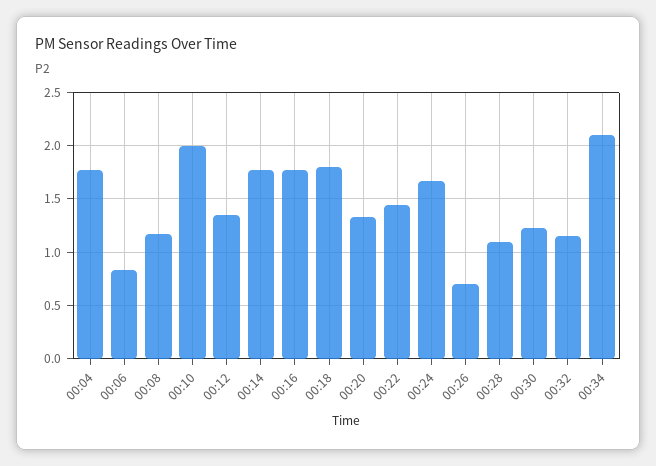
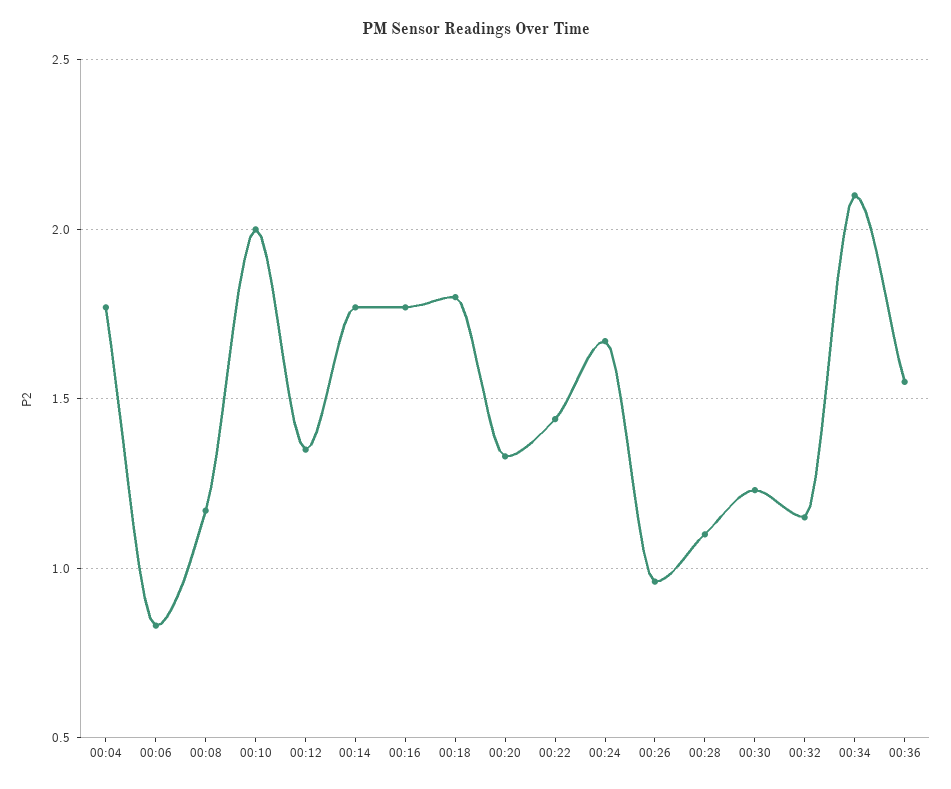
00:26: 0.7 -> 0.95
00:36: none -> 1.55

